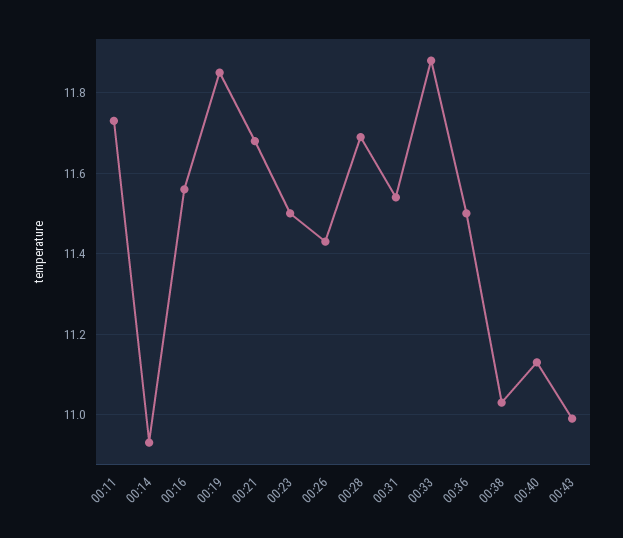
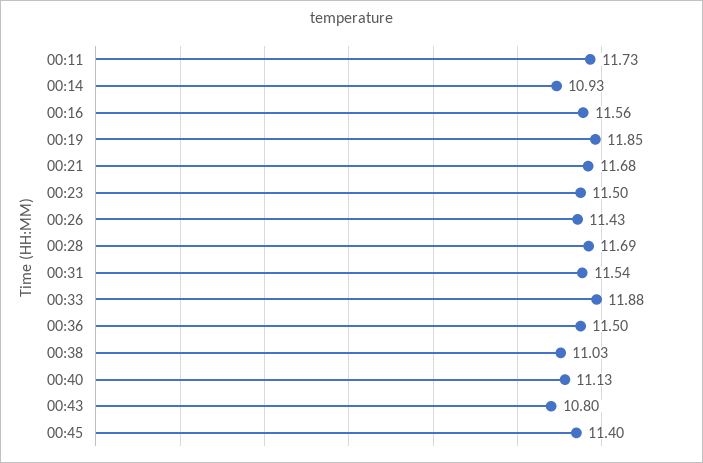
00:43: 11 -> 10.8
00:45: none -> 11.4

